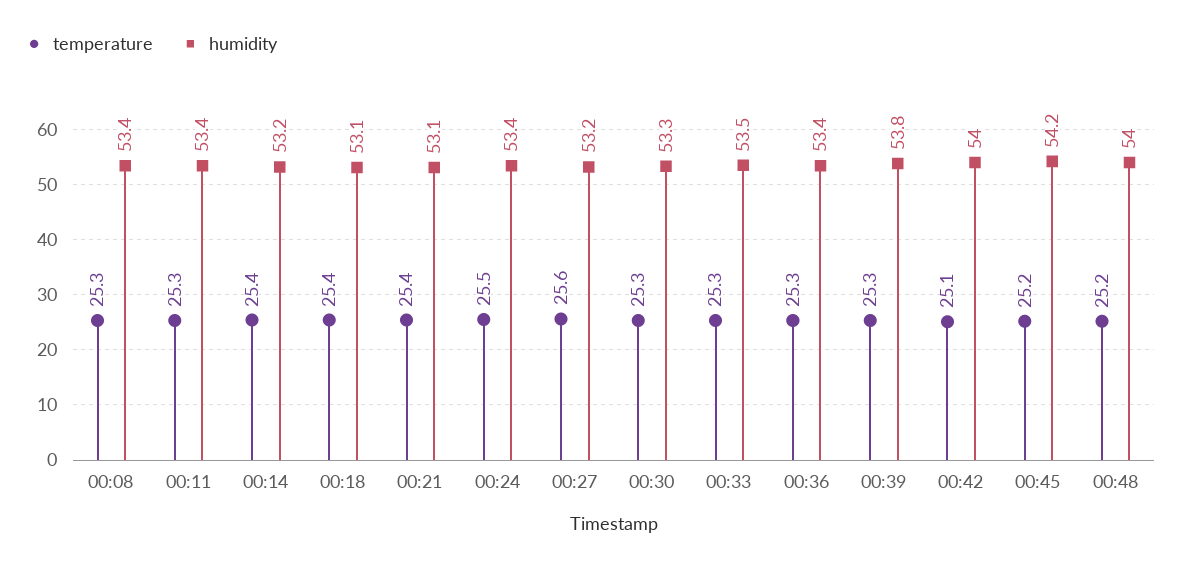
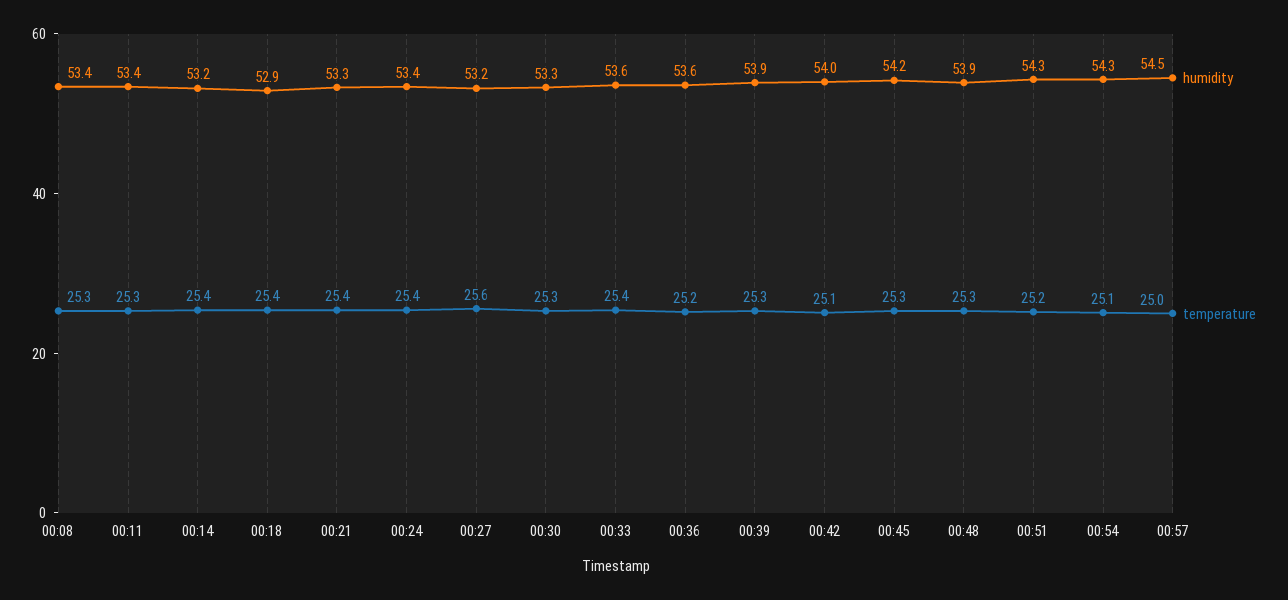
humidity, 00:18: 53.1 -> 52.9
humidity, 00:21: 53.1 -> 53.3
temperature, 00:24: 25.5 -> 25.4
temperature, 00:33: 25.3 -> 25.4
humidity, 00:33: 53.5 -> 53.6
temperature, 00:36: 25.3 -> 25.2
humidity, 00:36: 53.4 -> 53.6
humidity, 00:39: 53.8 -> 53.9
temperature, 00:45: 25.2 -> 25.3
temperature, 00:48: 25.2 -> 25.3
humidity, 00:48: 54 -> 53.9
humidity, 00:51: none -> 54.3
temperature, 00:51: none -> 25.2
humidity, 00:54: none -> 54.3
temperature, 00:54: none -> 25.1
humidity, 00:57: none -> 54.5
temperature, 00:57: none -> 25

